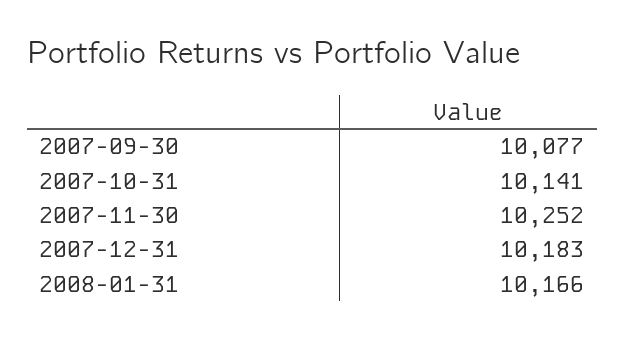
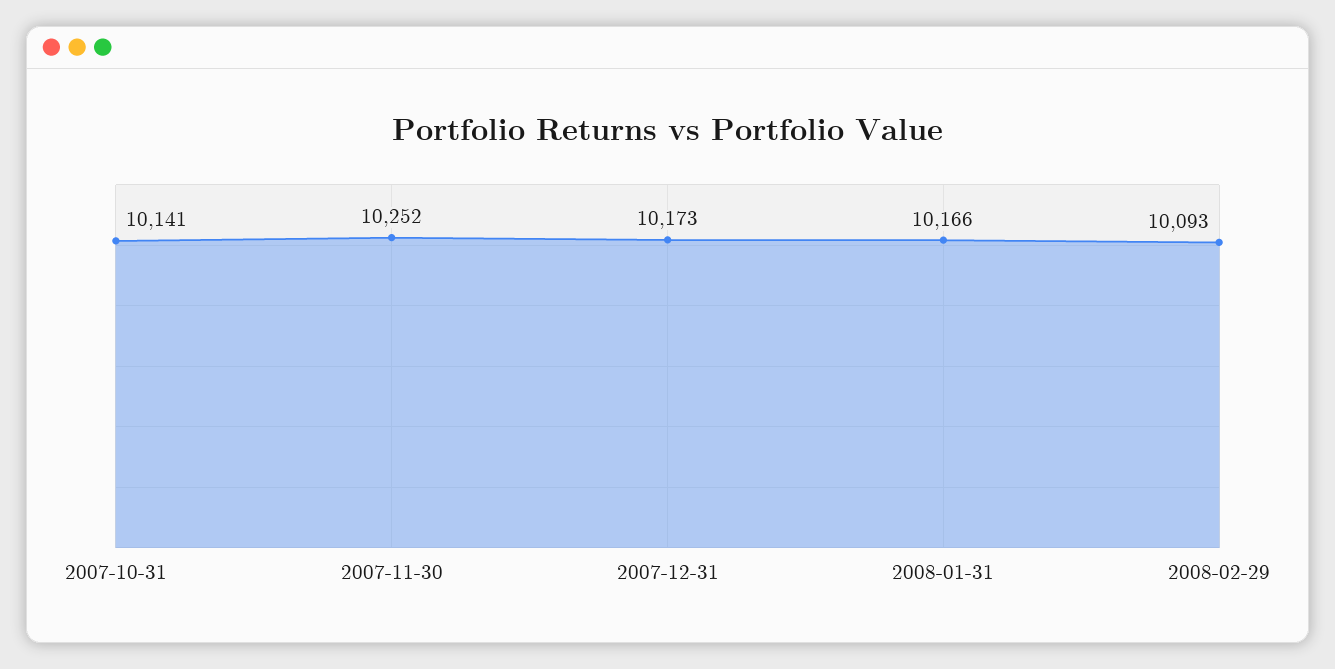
2007-09-30: 10077 -> none
2007-12-31: 10183 -> 10173
2008-02-29: none -> 10093

